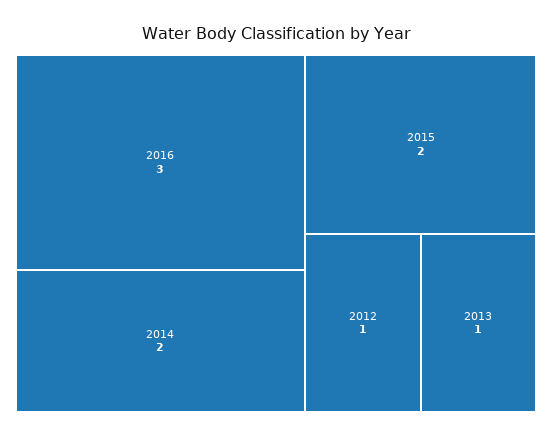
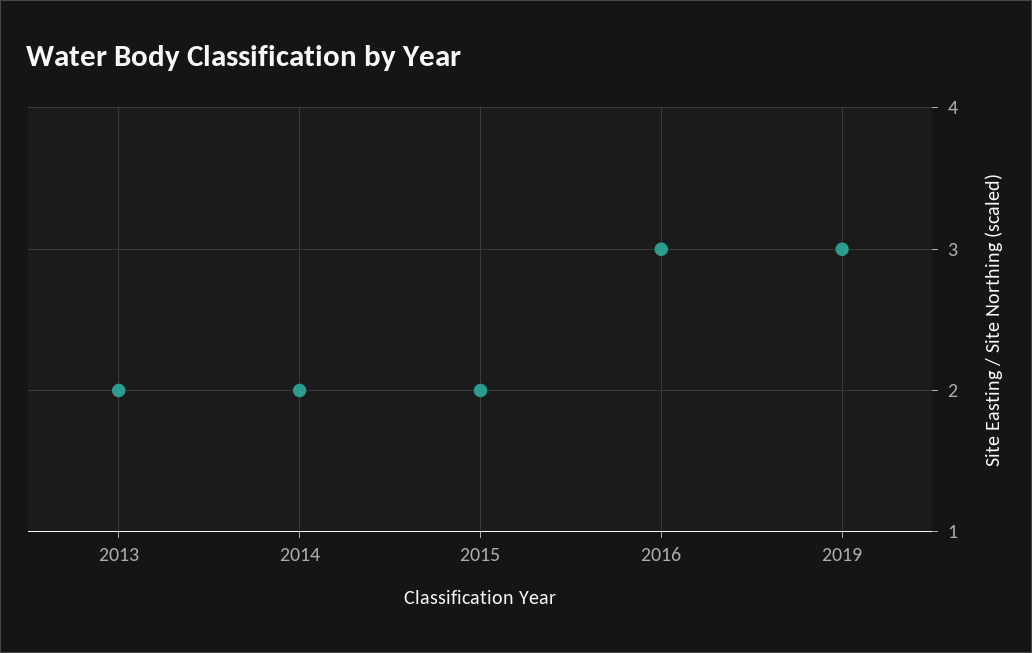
2012: 1 -> none
2013: 1 -> 2
2019: none -> 3

